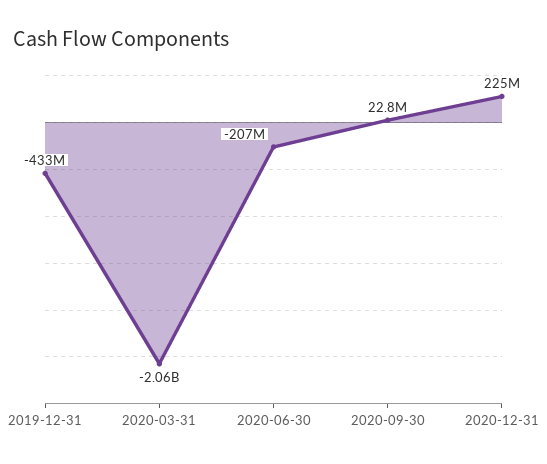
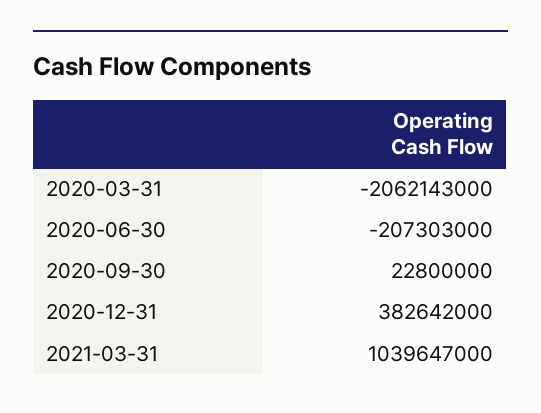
2019-12-31: -433000000 -> none
2020-12-31: 225000000 -> 382642000
2021-03-31: none -> 1039647000

